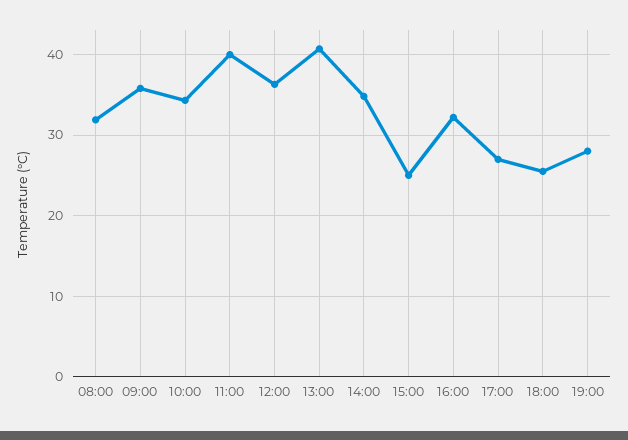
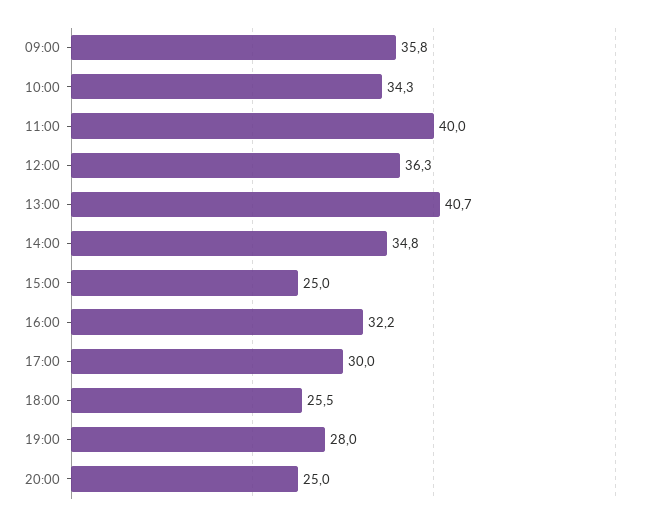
08:00: 32 -> none
17:00: 27 -> 30
20:00: none -> 25

